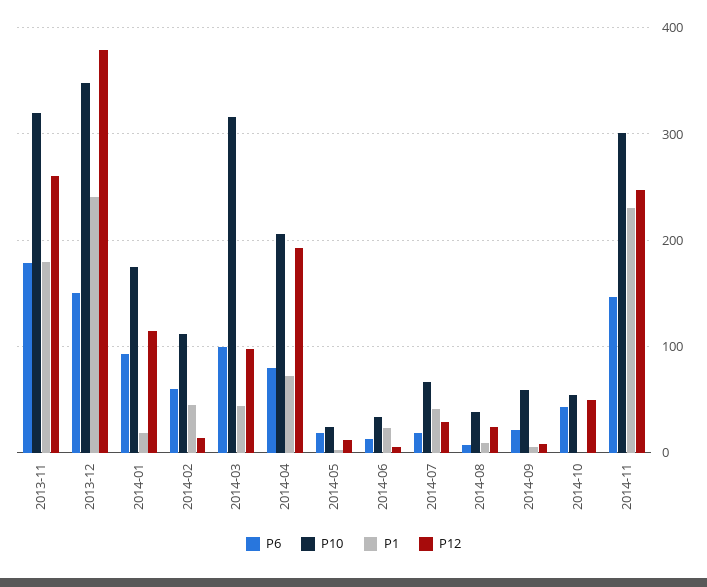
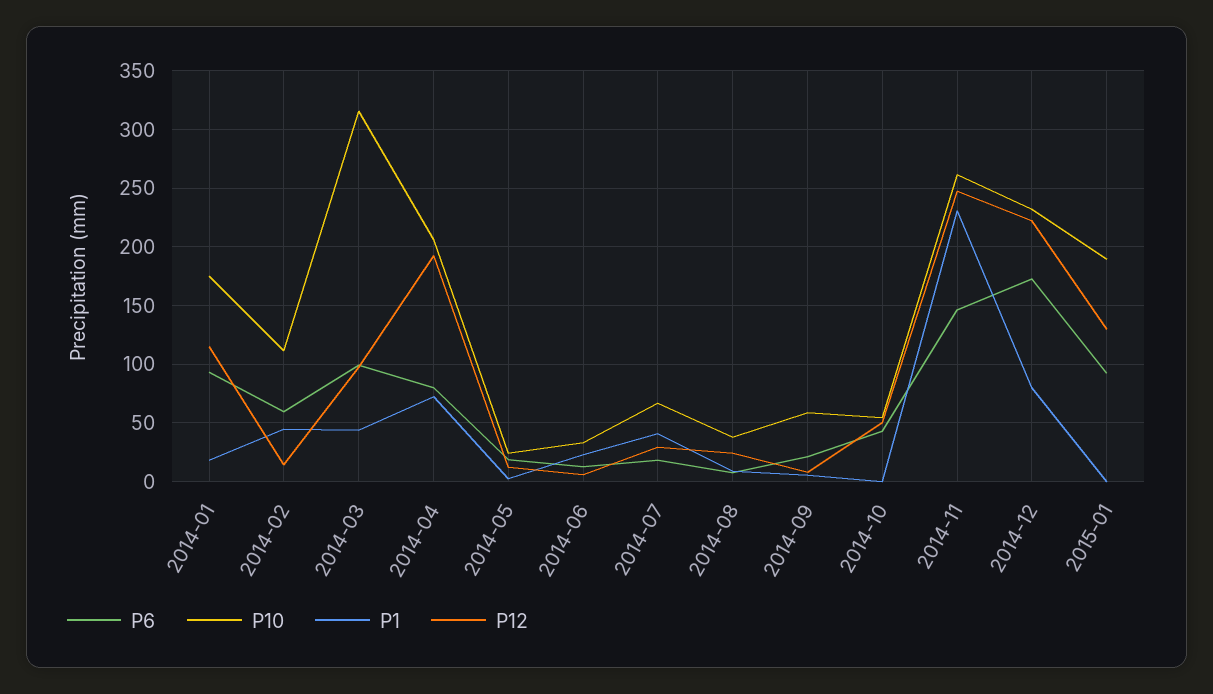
P6, 2013-11: 180 -> none
P10, 2013-11: 320 -> none
P1, 2013-11: 180 -> none
P12, 2013-11: 260 -> none
P6, 2013-12: 150 -> none
P10, 2013-12: 350 -> none
P1, 2013-12: 240 -> none
P12, 2013-12: 380 -> none
P10, 2014-11: 300 -> 260
P6, 2014-12: none -> 170
P10, 2014-12: none -> 230
P1, 2014-12: none -> 80
P12, 2014-12: none -> 220
P6, 2015-01: none -> 90
P10, 2015-01: none -> 190
P1, 2015-01: none -> 0
P12, 2015-01: none -> 130

